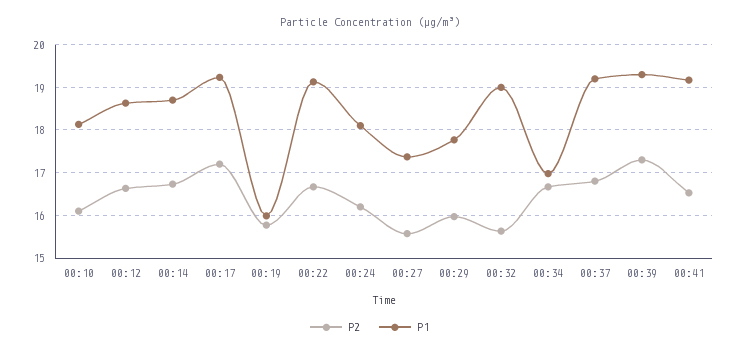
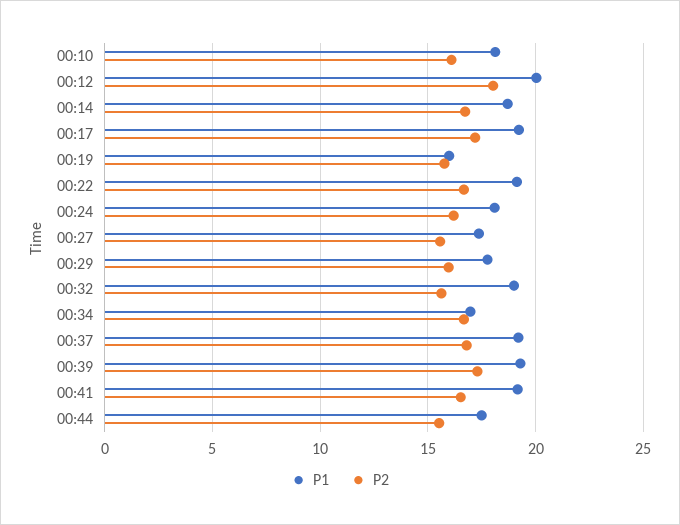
P2, 00:12: 16.6 -> 18
P1, 00:12: 18.6 -> 20
P1, 00:44: none -> 17.5
P2, 00:44: none -> 15.5

